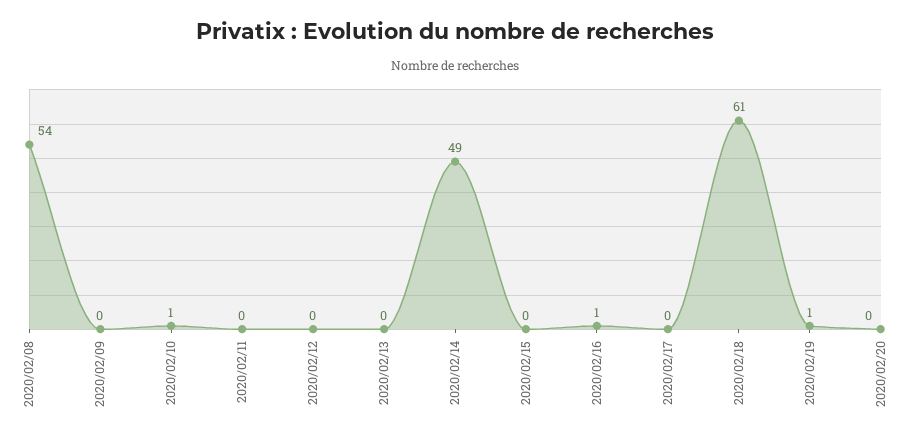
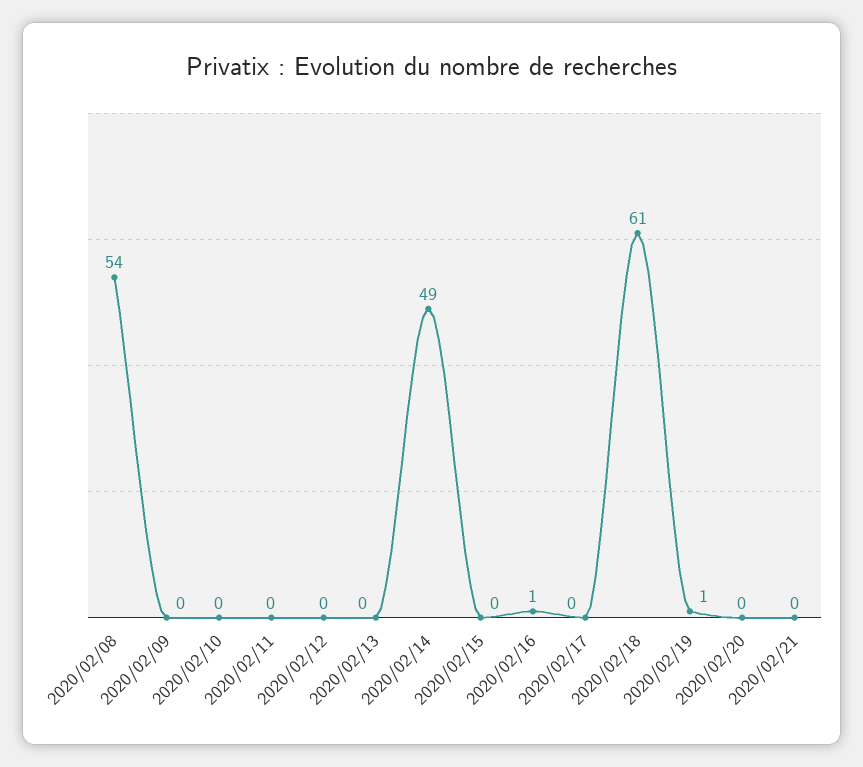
2020/02/10: 1 -> 0
2020/02/21: none -> 0

